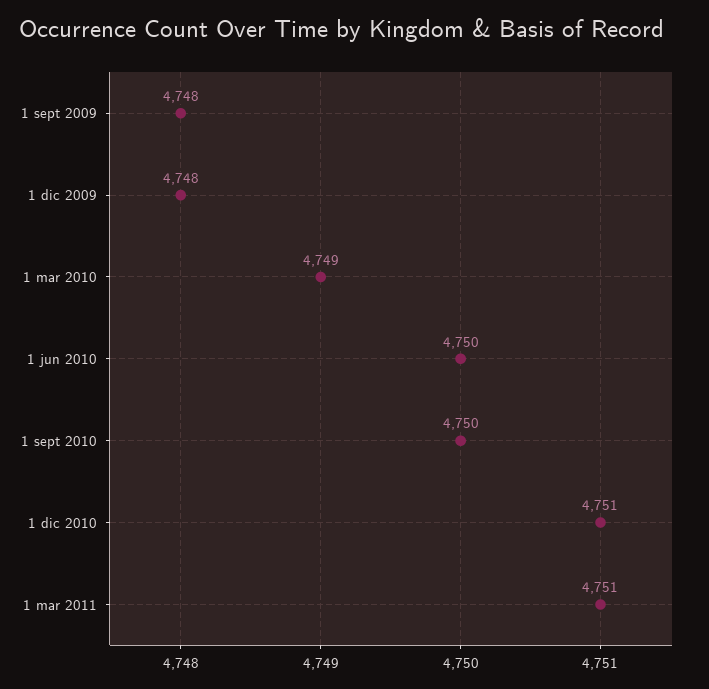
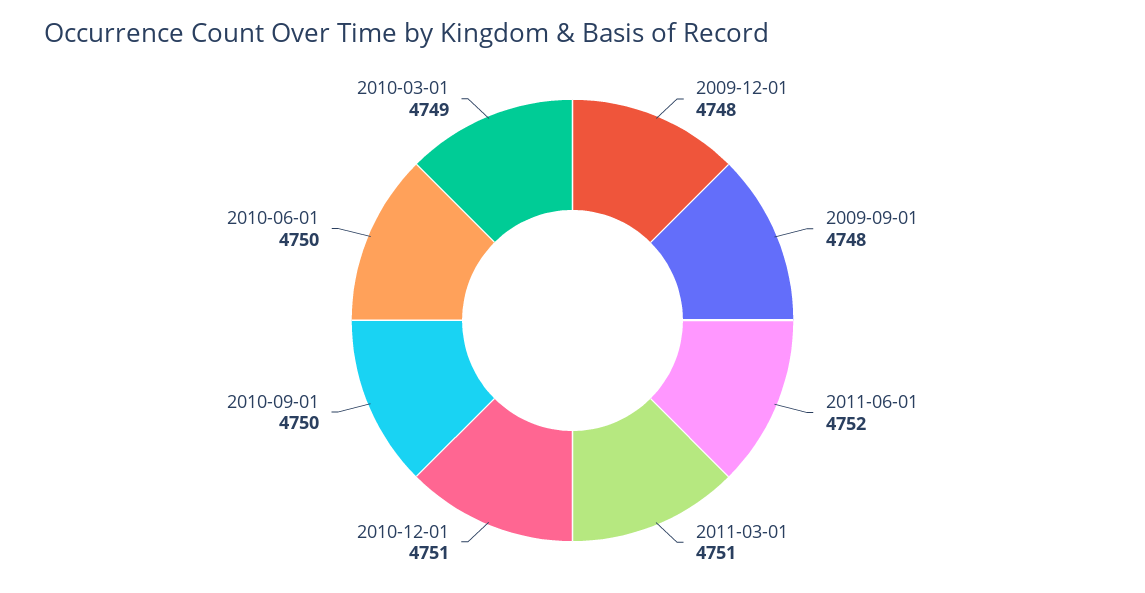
2011-06-01: none -> 4752

